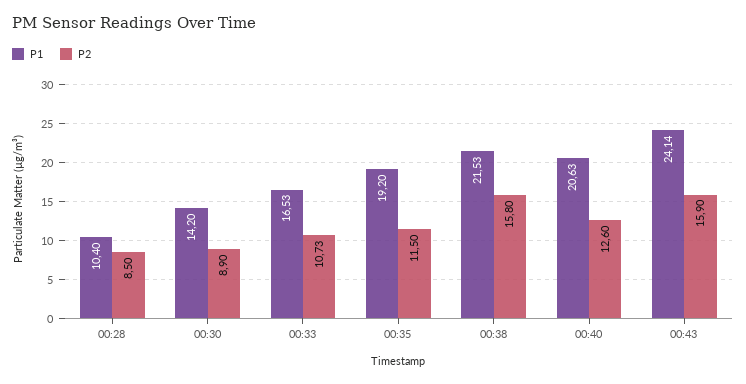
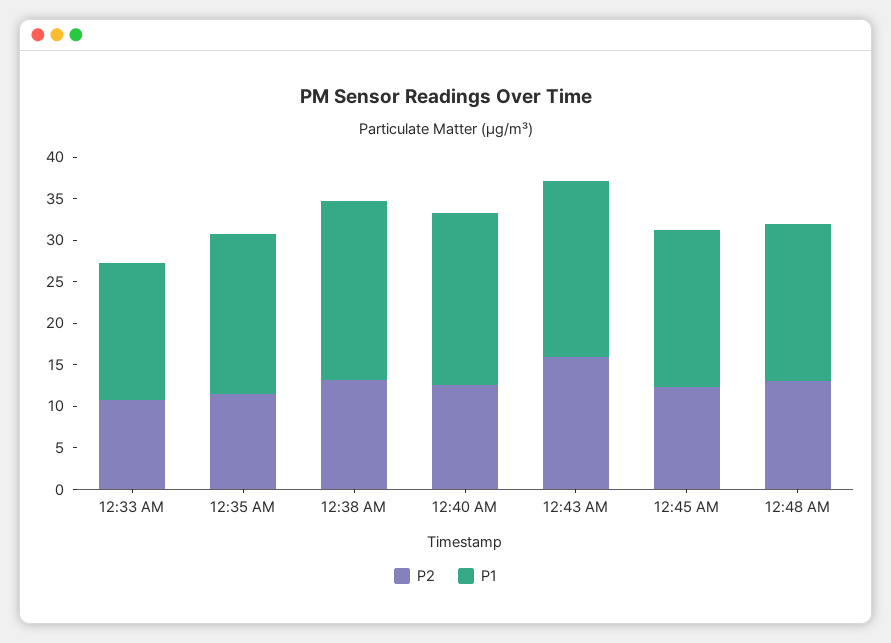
P1, 00:28: 10.4 -> none
P2, 00:28: 8.5 -> none
P1, 00:30: 14.2 -> none
P2, 00:30: 8.9 -> none
P2, 00:38: 15.8 -> 13
P1, 00:43: 24.14 -> 21
P2, 12:45 AM: none -> 12
P1, 12:45 AM: none -> 19
P2, 12:48 AM: none -> 13
P1, 12:48 AM: none -> 19

